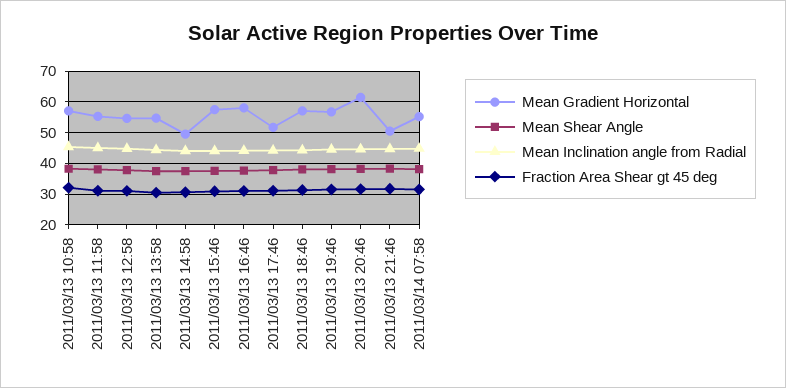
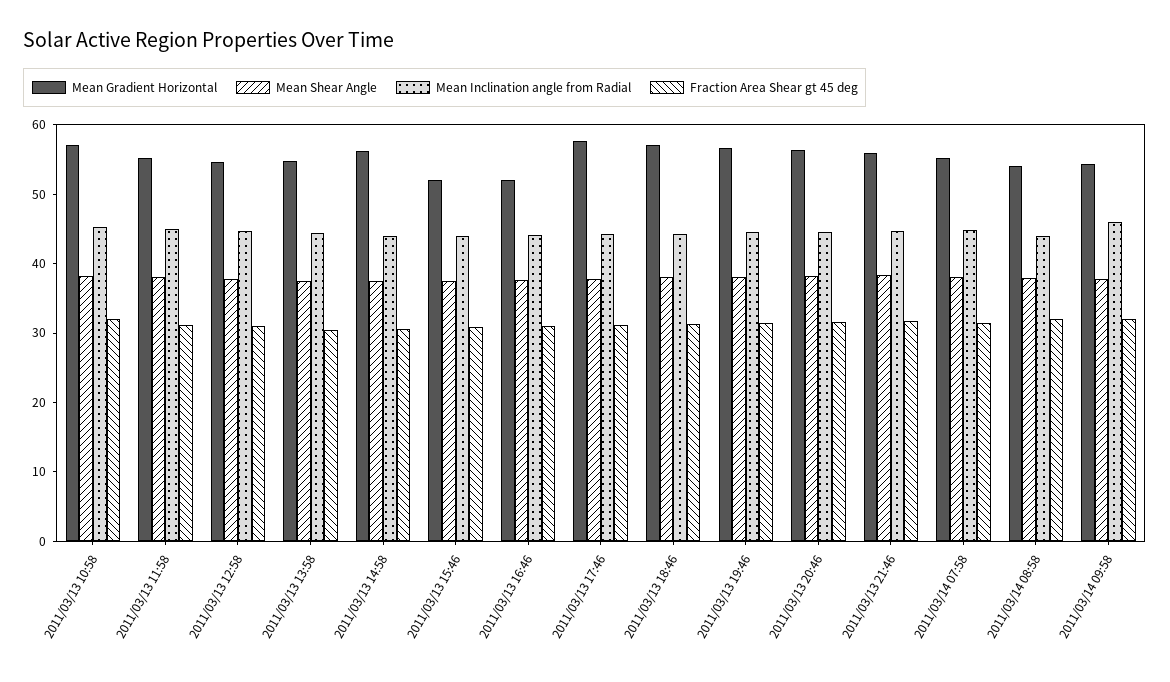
Mean Gradient Horizontal, 2011/03/13 14:58: 50 -> 56
Mean Gradient Horizontal, 2011/03/13 15:46: 58 -> 52
Mean Gradient Horizontal, 2011/03/13 16:46: 58 -> 52
Mean Gradient Horizontal, 2011/03/13 17:46: 52 -> 58
Mean Gradient Horizontal, 2011/03/13 20:46: 62 -> 56
Mean Gradient Horizontal, 2011/03/13 21:46: 50 -> 56
Mean Gradient Horizontal, 2011/03/14 08:58: none -> 54
Mean Shear Angle, 2011/03/14 08:58: none -> 38
Mean Inclination angle from Radial, 2011/03/14 08:58: none -> 44
Fraction Area Shear gt 45 deg, 2011/03/14 08:58: none -> 32
Mean Gradient Horizontal, 2011/03/14 09:58: none -> 54
Mean Shear Angle, 2011/03/14 09:58: none -> 38
Mean Inclination angle from Radial, 2011/03/14 09:58: none -> 46
Fraction Area Shear gt 45 deg, 2011/03/14 09:58: none -> 32

